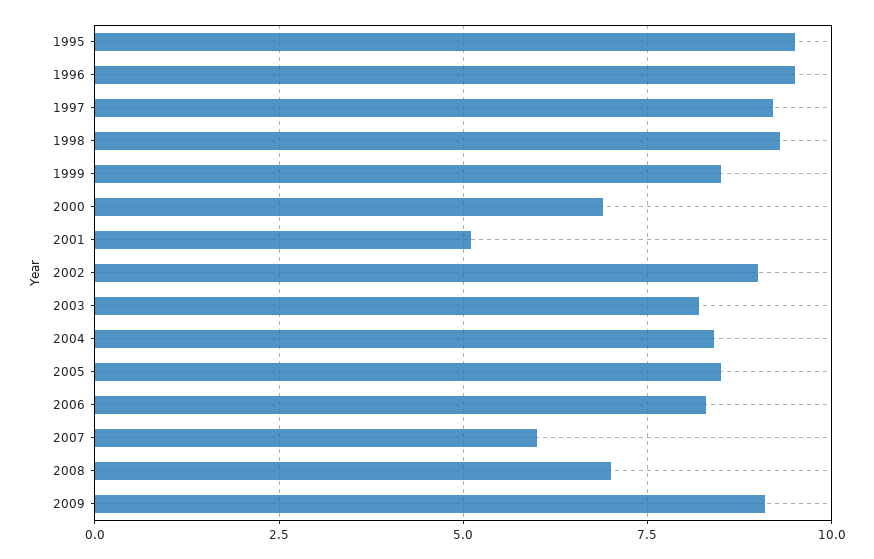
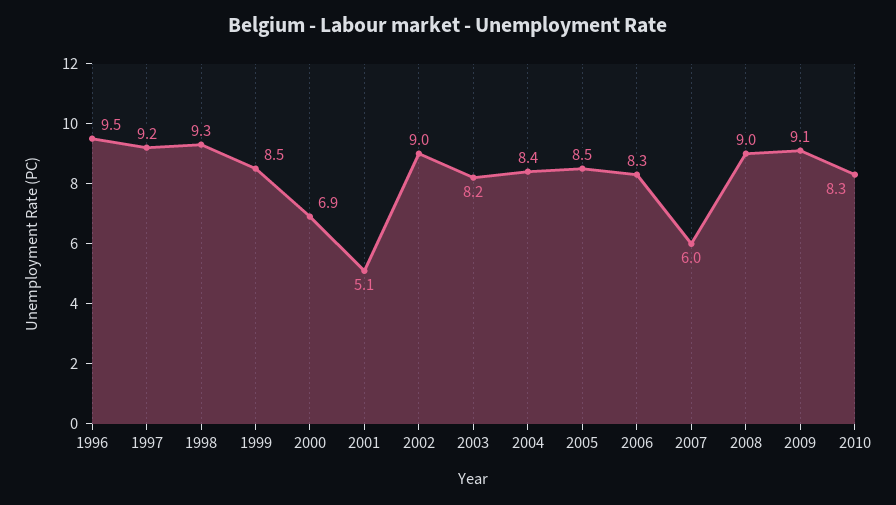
1995: 9.5 -> none
2008: 7 -> 9
2010: none -> 8.3

